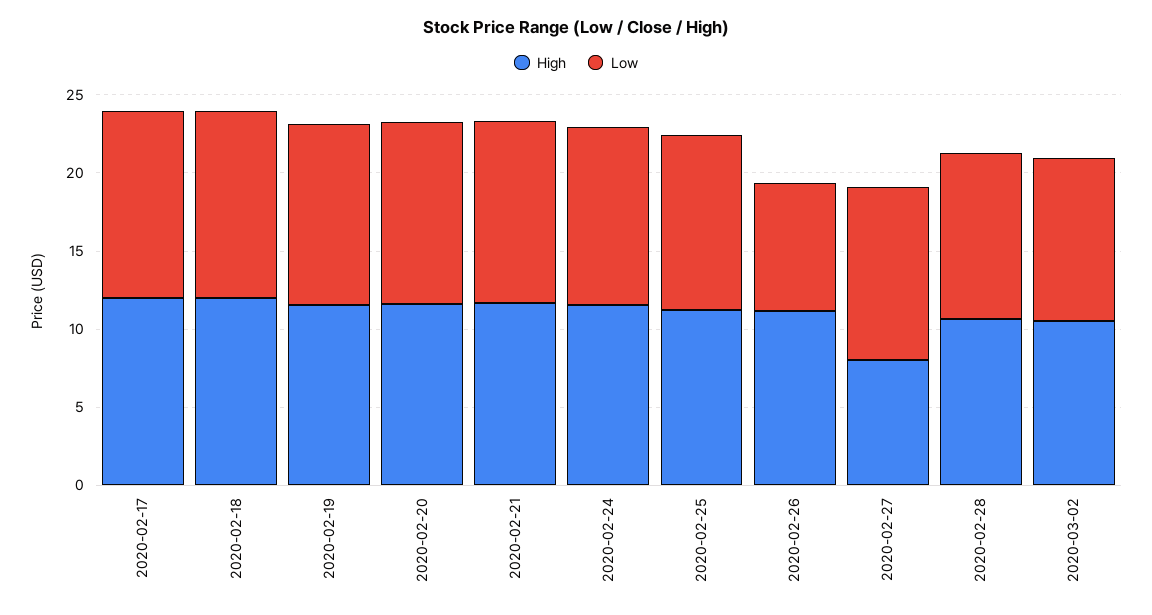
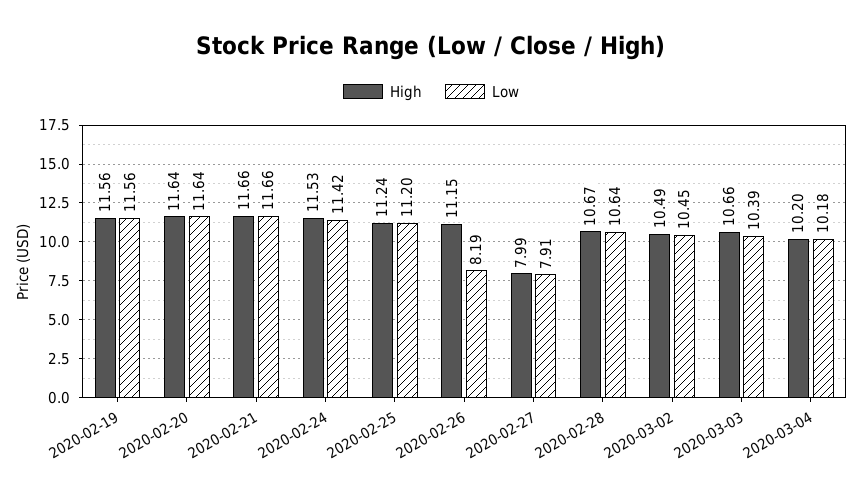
High, 2020-02-17: 12 -> none
Low, 2020-02-17: 12 -> none
High, 2020-02-18: 12 -> none
Low, 2020-02-18: 12 -> none
Low, 2020-02-27: 11 -> 7.91
High, 2020-03-03: none -> 10.66
Low, 2020-03-03: none -> 10.39
High, 2020-03-04: none -> 10.2
Low, 2020-03-04: none -> 10.18

